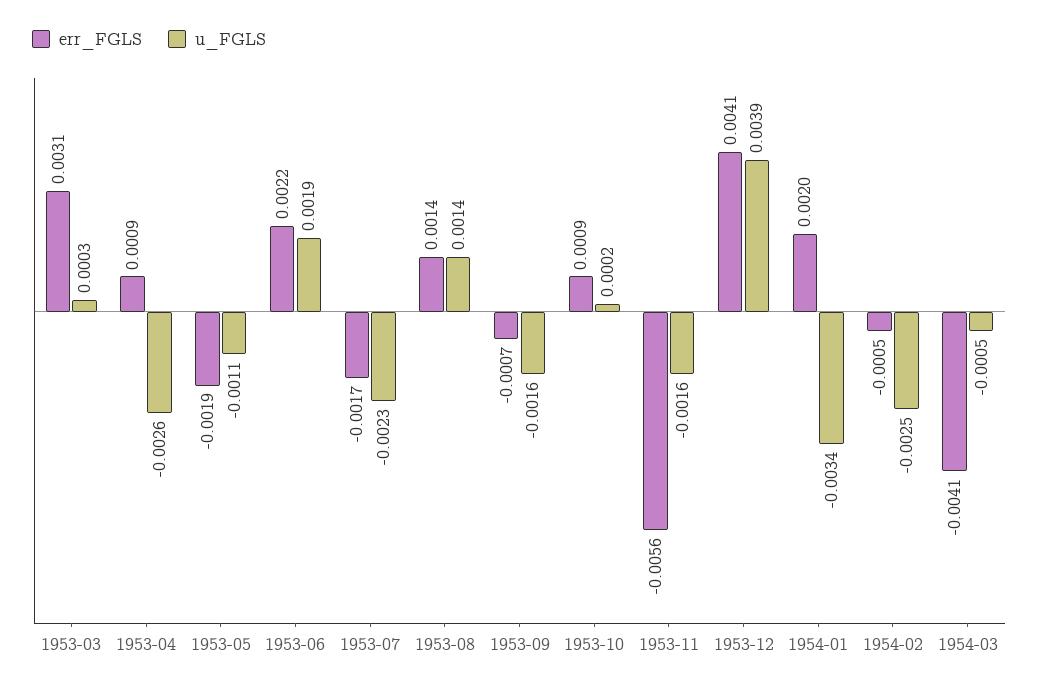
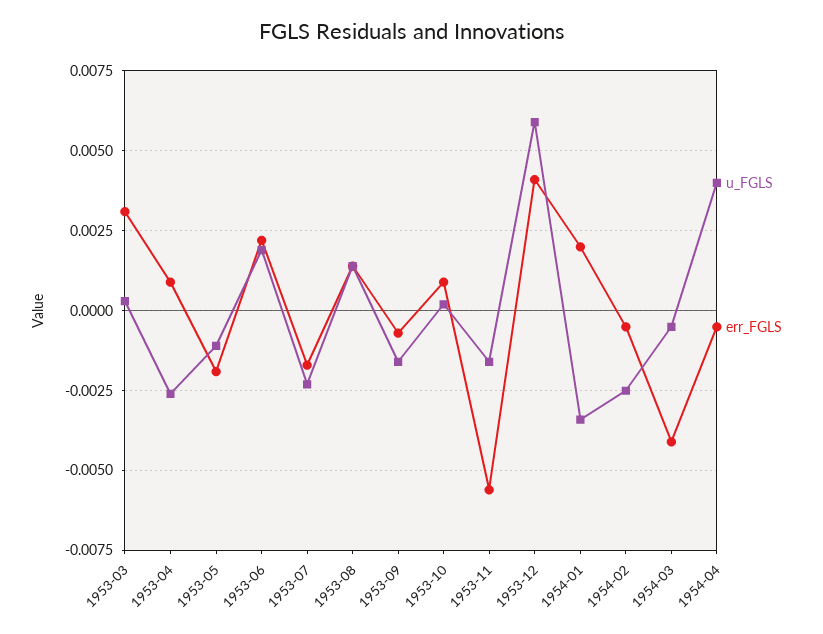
u_FGLS, 1953-12: 0.0039 -> 0.006
u_FGLS, 1954-04: none -> 0.004
err_FGLS, 1954-04: none -> -0.0005

